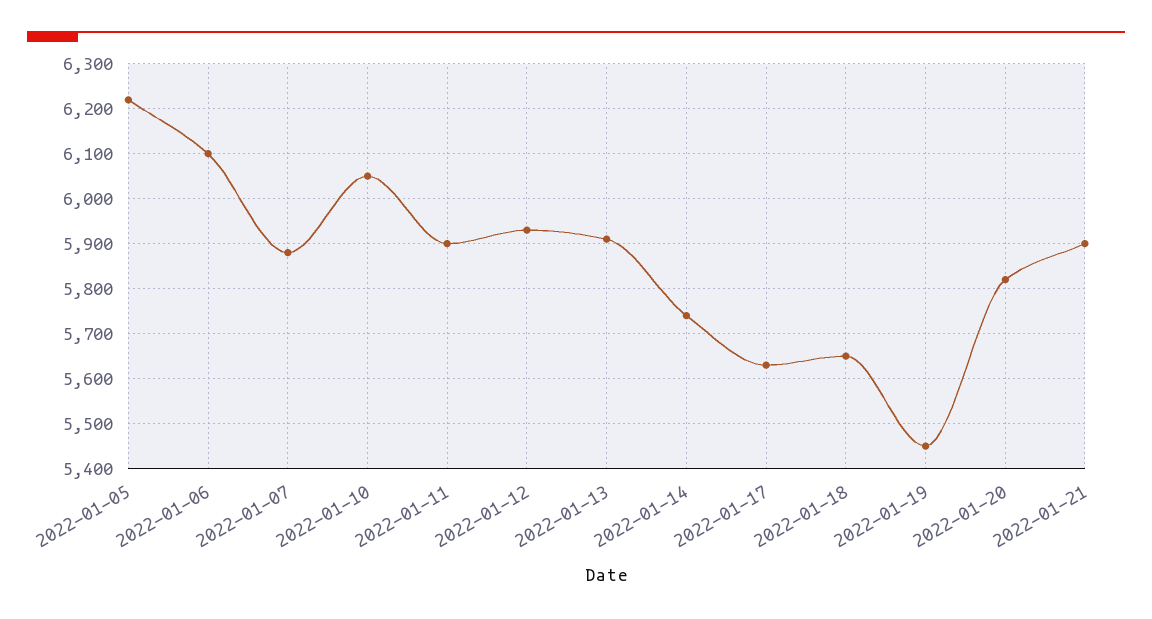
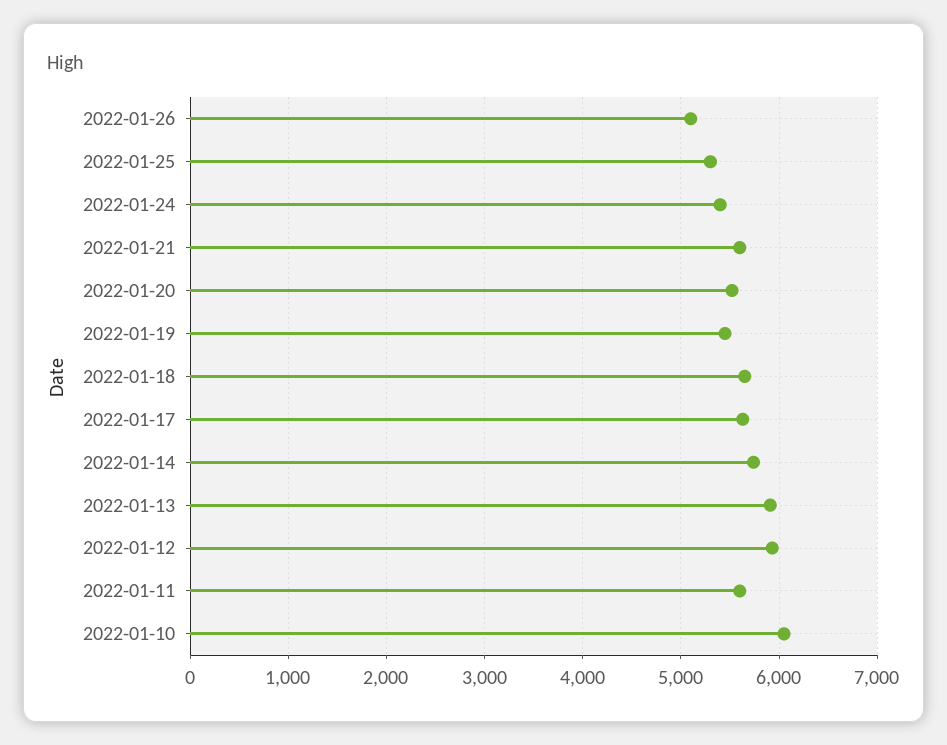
2022-01-05: 6220 -> none
2022-01-06: 6100 -> none
2022-01-07: 5880 -> none
2022-01-11: 5900 -> 5600
2022-01-20: 5820 -> 5500
2022-01-21: 5900 -> 5600
2022-01-26: none -> 5100
2022-01-25: none -> 5300
2022-01-24: none -> 5400

